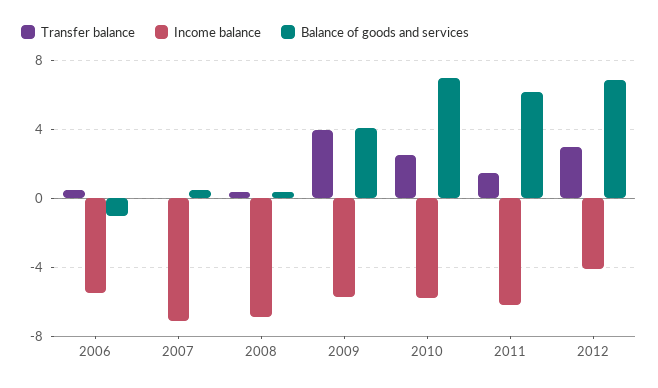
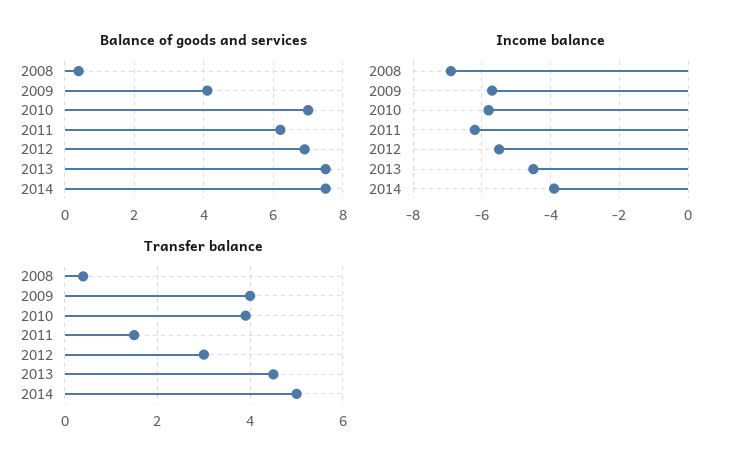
Transfer balance, 2006: 0.5 -> none
Income balance, 2006: -5.5 -> none
Balance of goods and services, 2006: -1 -> none
Transfer balance, 2007: 0 -> none
Income balance, 2007: -7 -> none
Balance of goods and services, 2007: 0.5 -> none
Transfer balance, 2010: 2.5 -> 4
Income balance, 2012: -4 -> -5.5
Balance of goods and services, 2013: none -> 7.5
Balance of goods and services, 2014: none -> 7.5
Income balance, 2013: none -> -4.5
Income balance, 2014: none -> -4
Transfer balance, 2013: none -> 4.5
Transfer balance, 2014: none -> 5

